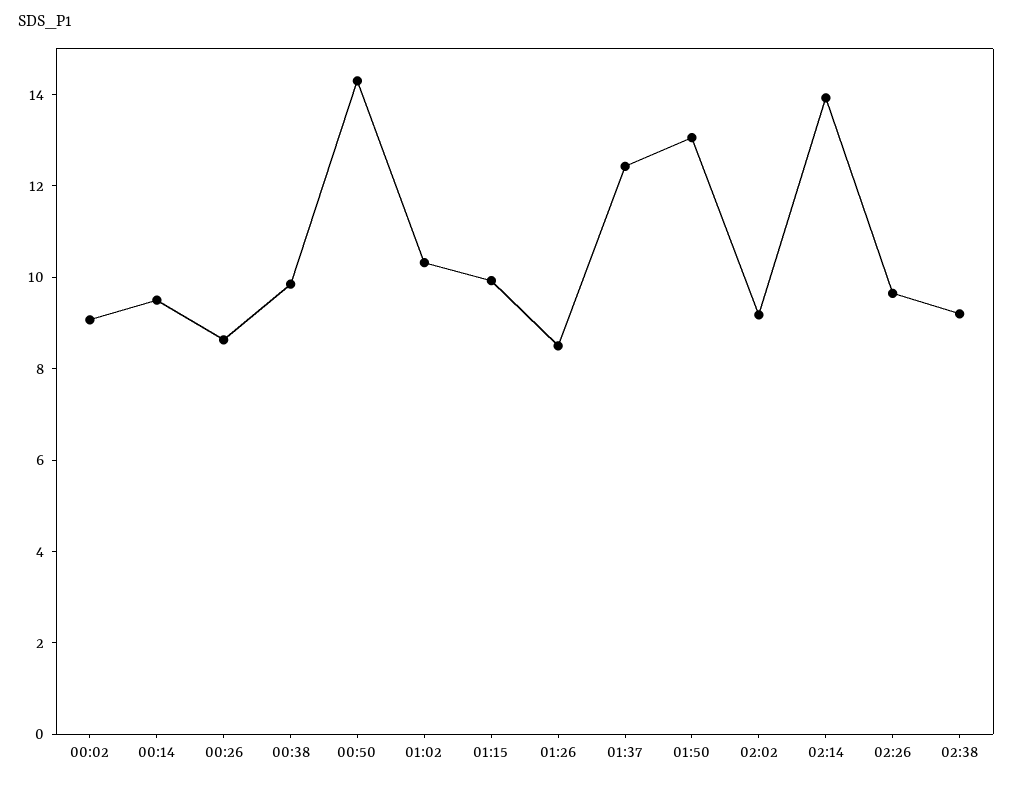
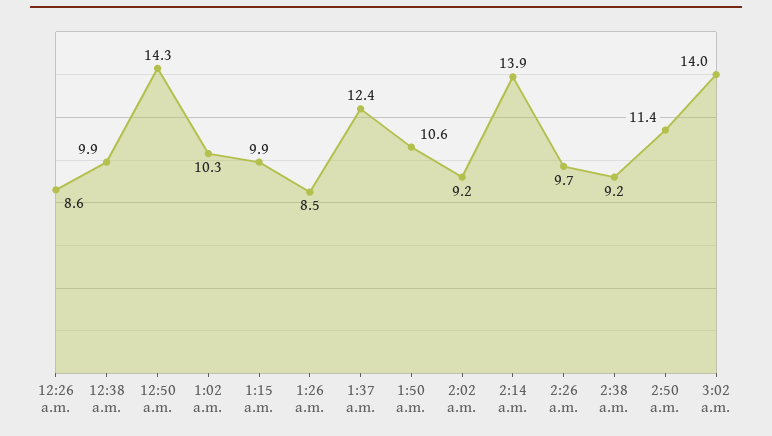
00:02: 9 -> none
00:14: 9.5 -> none
01:50: 13 -> 10.6
2:50 a.m.: none -> 11.4
3:02 a.m.: none -> 14

